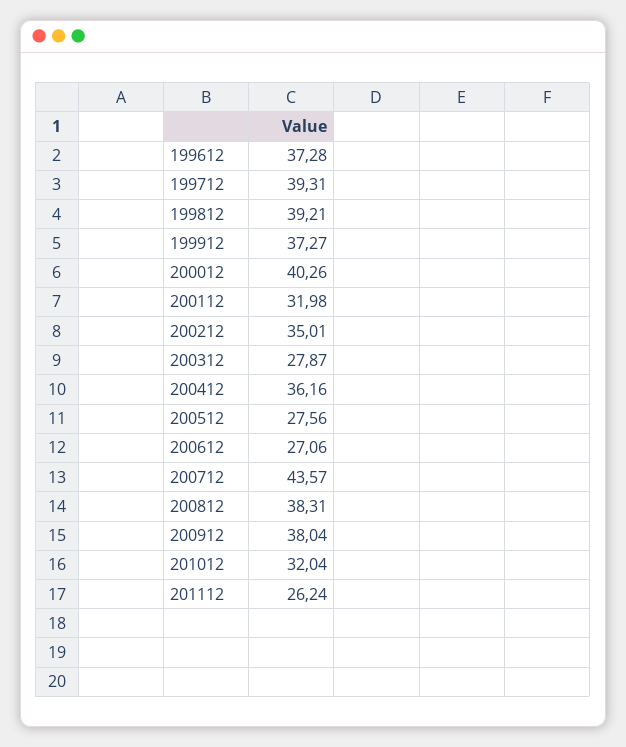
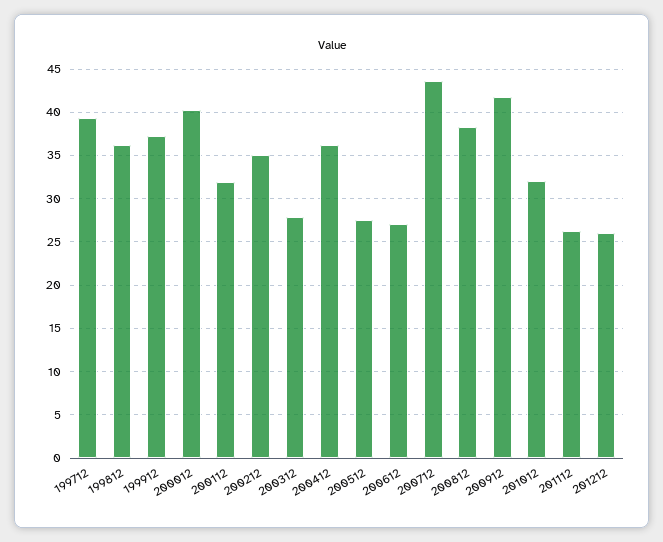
199612: 37.28 -> none
199812: 39.21 -> 36
200912: 38.04 -> 42
201212: none -> 26

